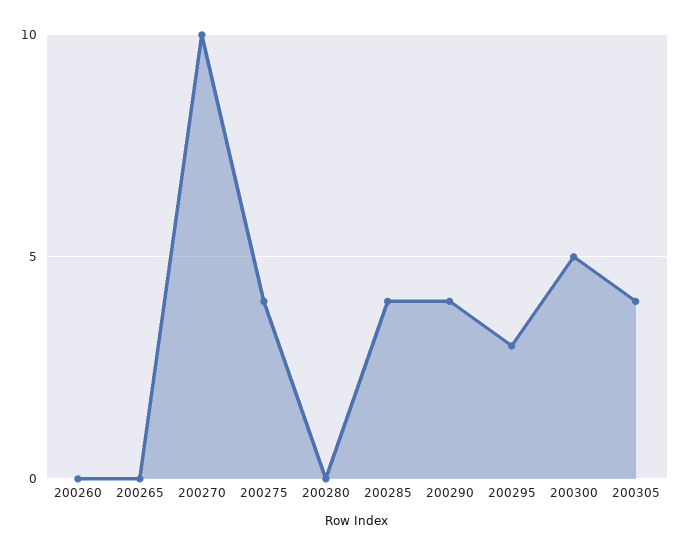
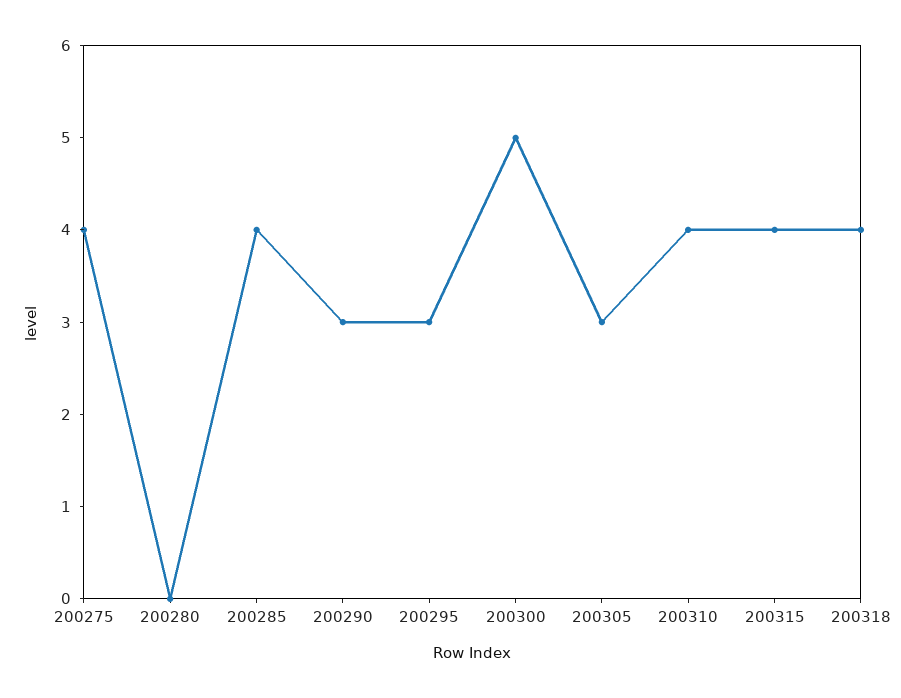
200260: 0 -> none
200265: 0 -> none
200270: 10 -> none
200290: 4 -> 3
200305: 4 -> 3
200310: none -> 4
200315: none -> 4
200318: none -> 4

